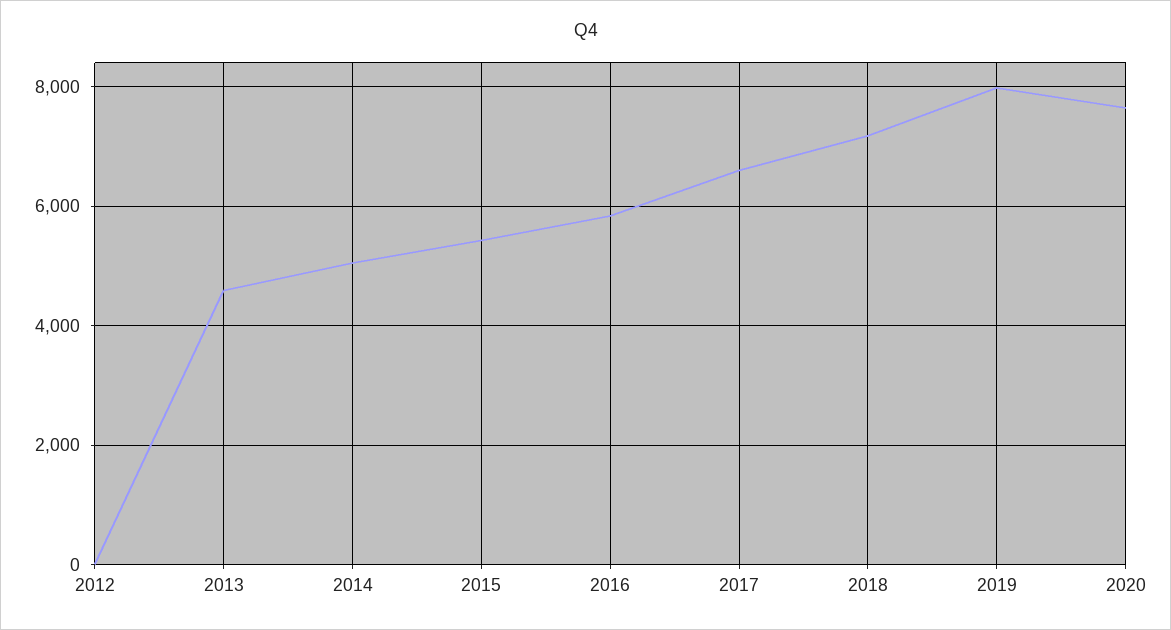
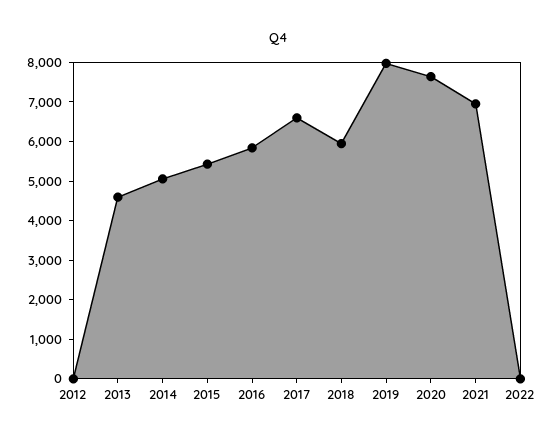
2018: 7200 -> 6000
2021: none -> 7000
2022: none -> 0

